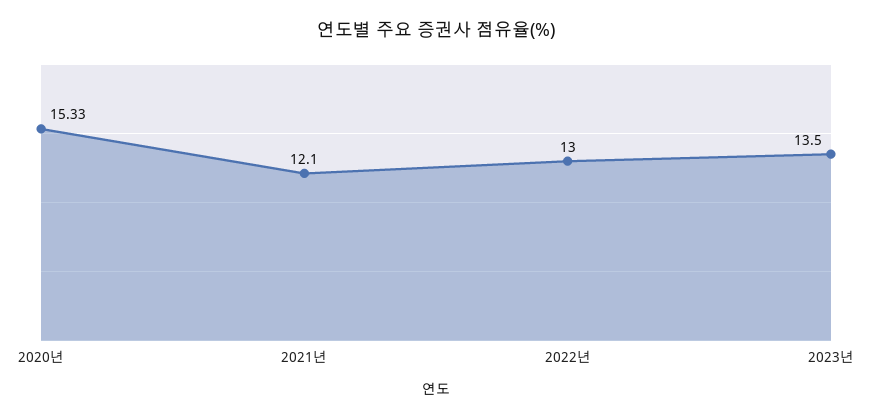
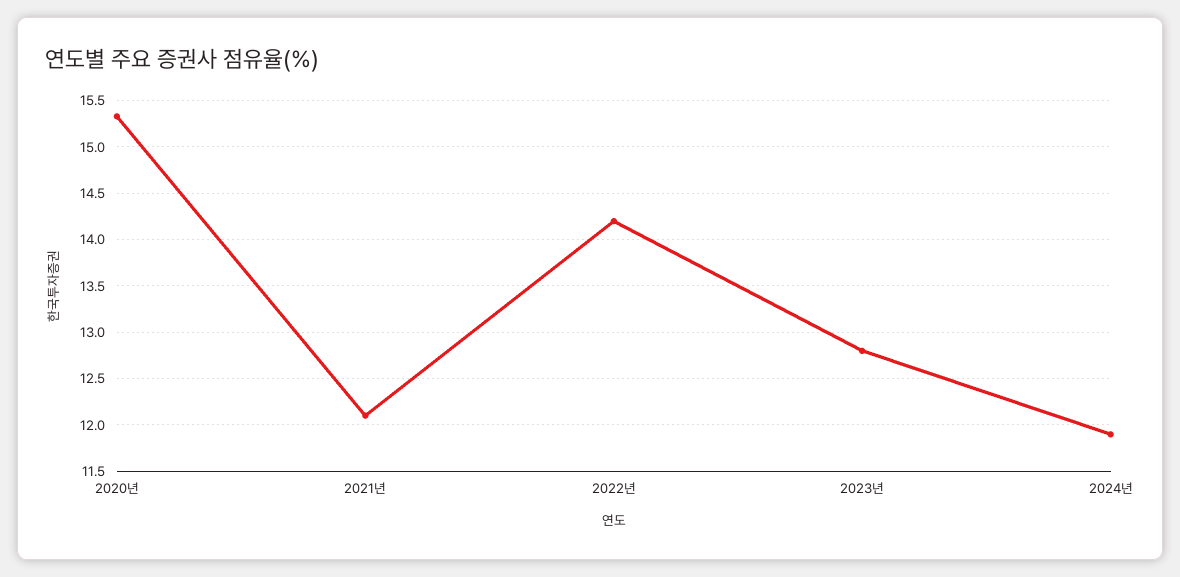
2022년: 13 -> 14.2
2023년: 13.5 -> 12.8
2024년: none -> 11.9

